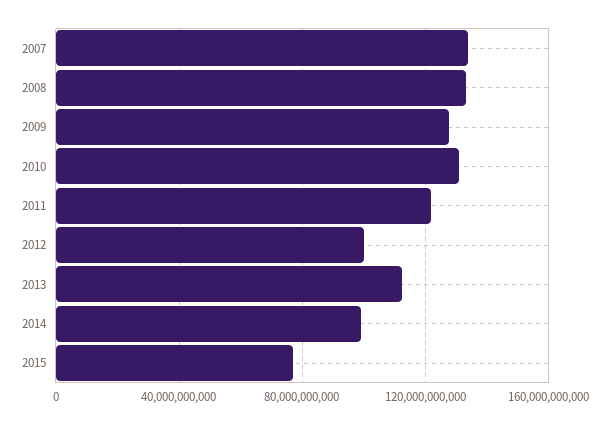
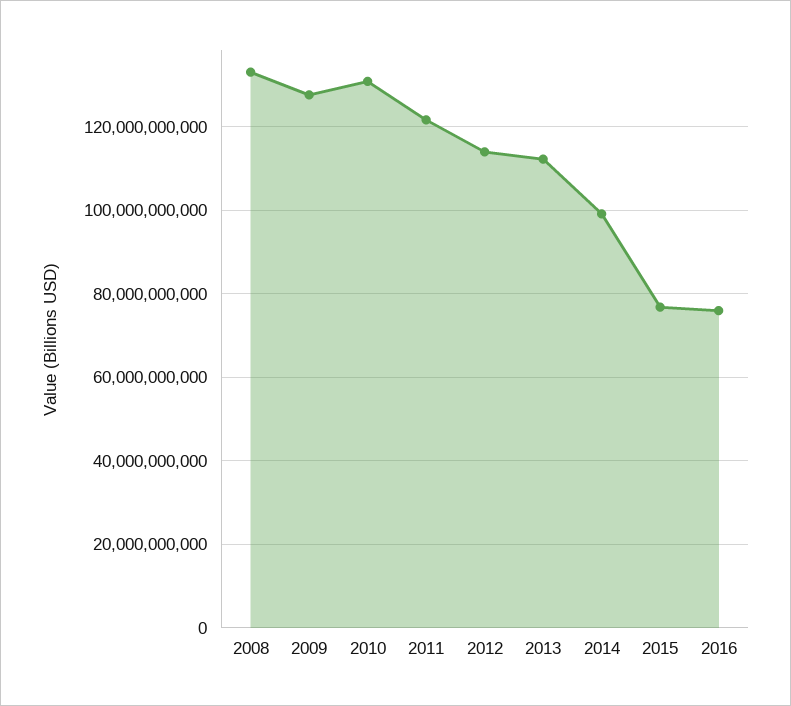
2007: 135000000000 -> none
2012: 100000000000 -> 114000000000
2016: none -> 76000000000

